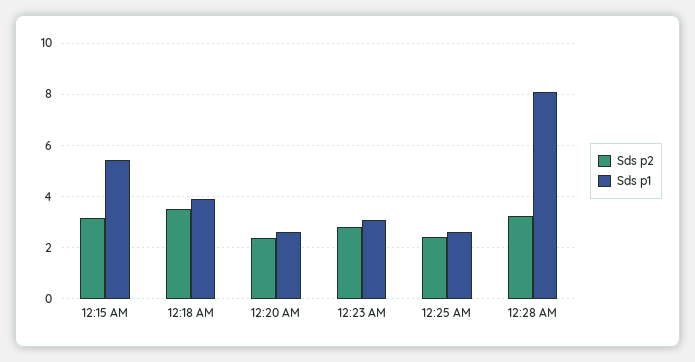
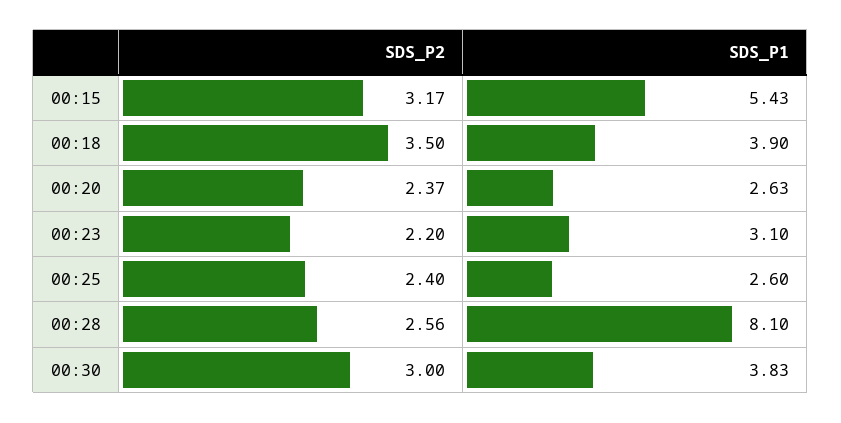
Sds p2, 12:23 AM: 2.75 -> 2.2
Sds p2, 12:28 AM: 3.25 -> 2.56
Sds p2, 00:30: none -> 3
Sds p1, 00:30: none -> 3.83

